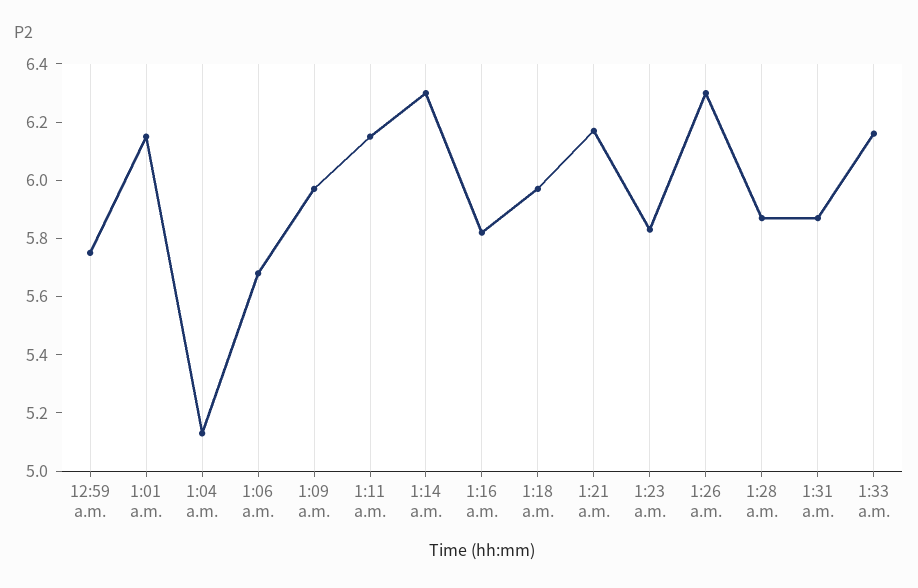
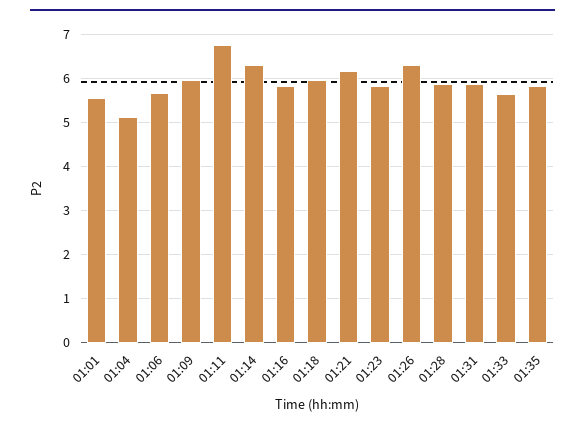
12:59 a.m.: 5.75 -> none
1:01 a.m.: 6.15 -> 5.6
1:11 a.m.: 6.15 -> 6.8
1:33 a.m.: 6.15 -> 5.6
01:35: none -> 5.8

